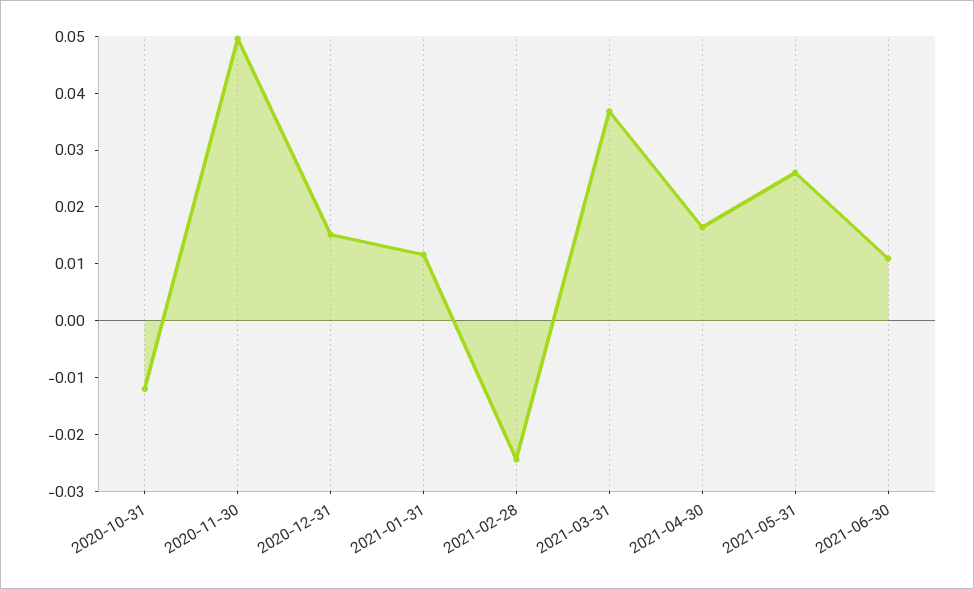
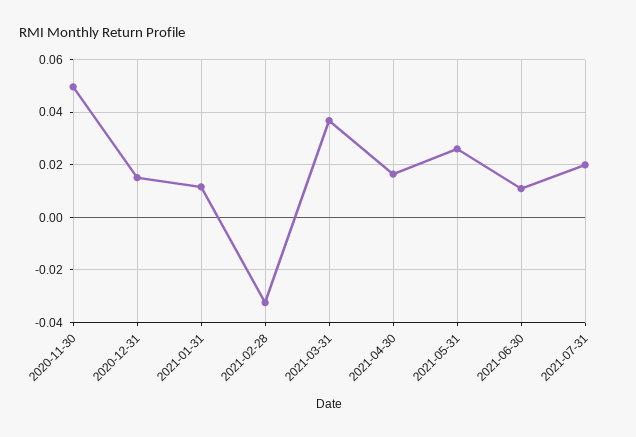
2020-10-31: -0.012 -> none
2021-02-28: -0.024 -> -0.0325
2021-07-31: none -> 0.02

